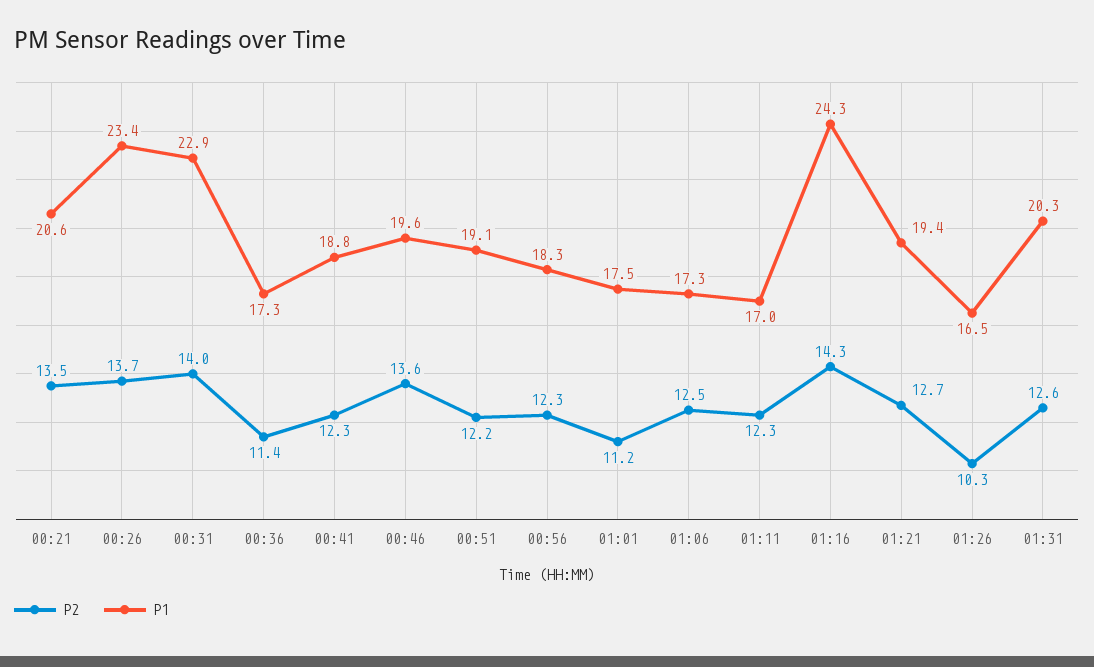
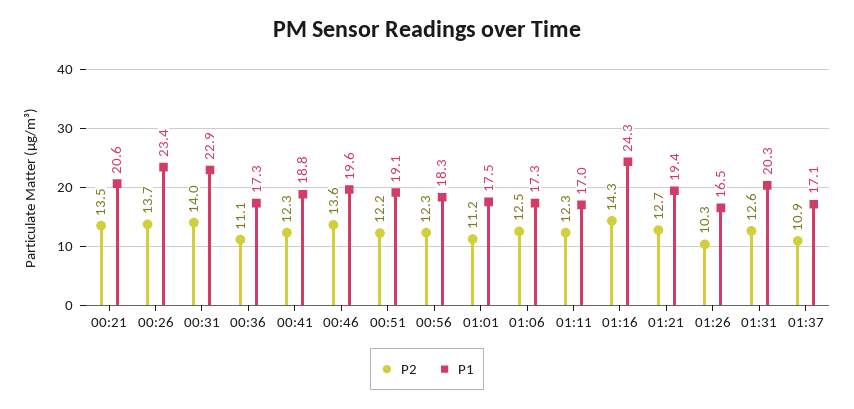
P2, 00:36: 11.4 -> 11.1
P2, 01:37: none -> 10.9
P1, 01:37: none -> 17.1

